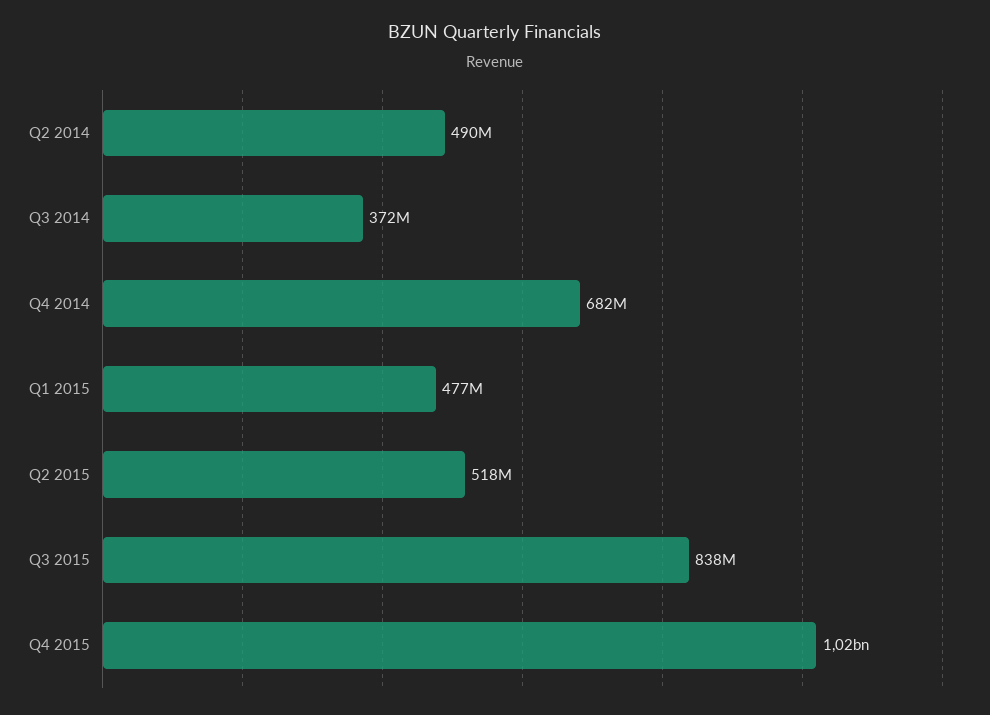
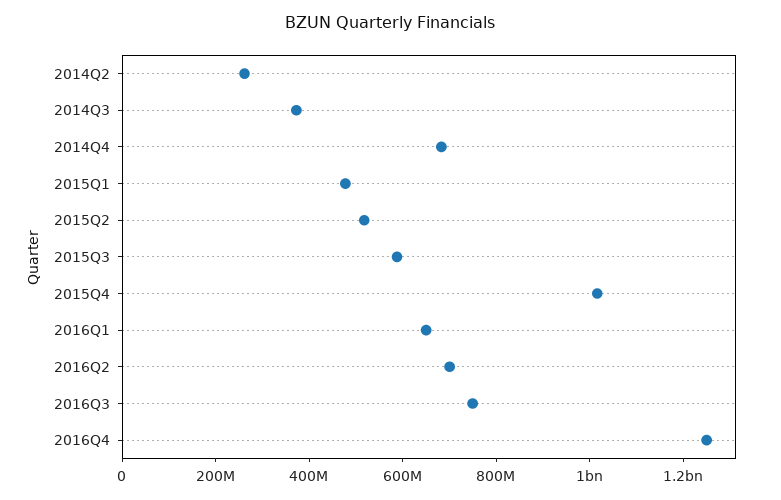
Q2 2014: 490000000 -> 250000000
Q3 2015: 838000000 -> 600000000
2016Q1: none -> 650000000
2016Q2: none -> 700000000
2016Q3: none -> 750000000
2016Q4: none -> 1250000000

